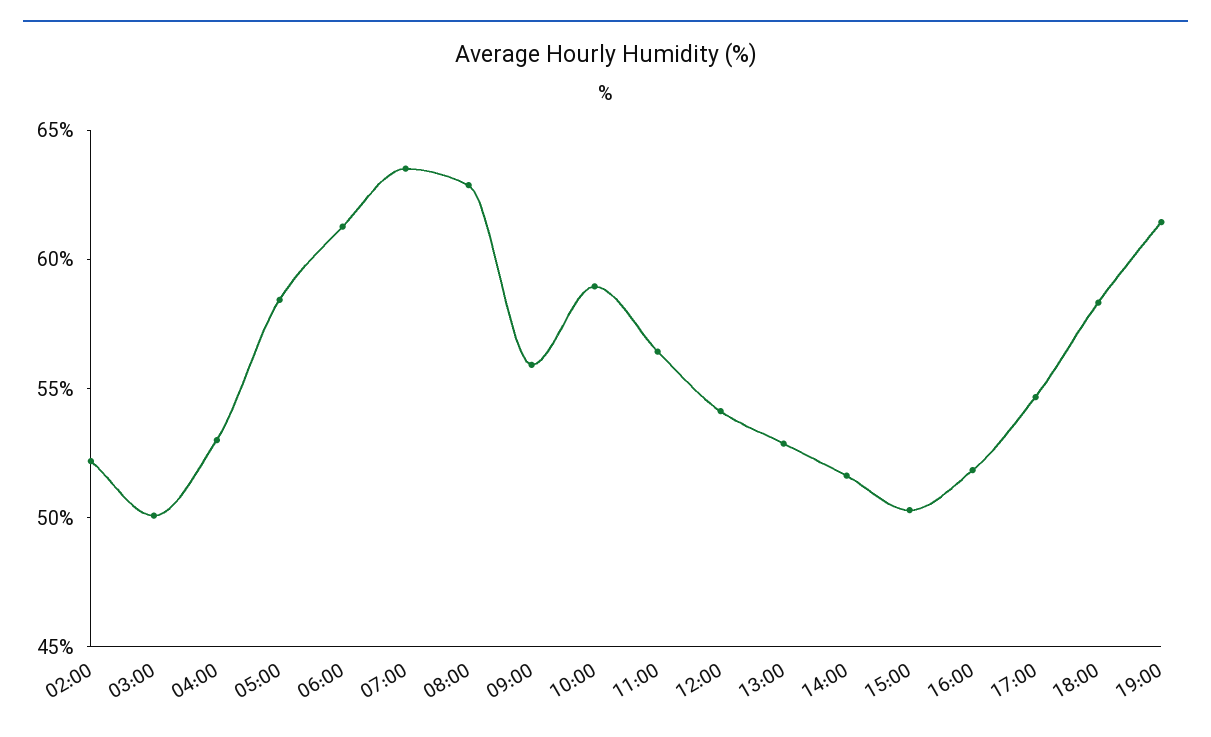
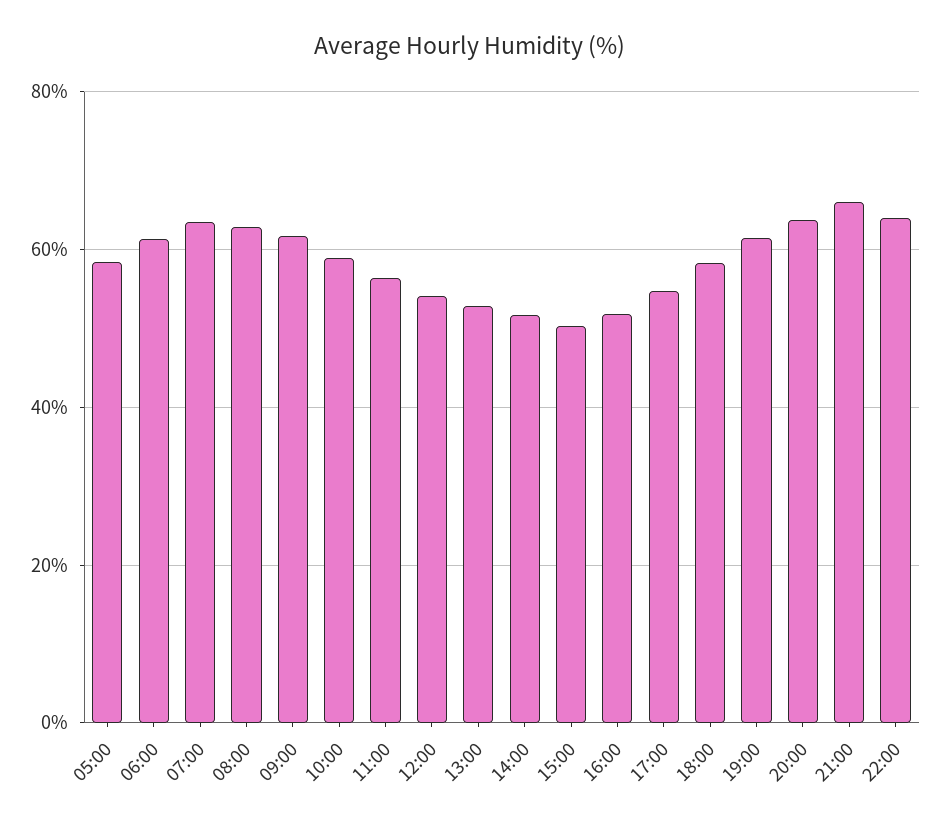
02:00: 52 -> none
03:00: 50 -> none
04:00: 53 -> none
09:00: 56 -> 62
20:00: none -> 64
21:00: none -> 66
22:00: none -> 64

